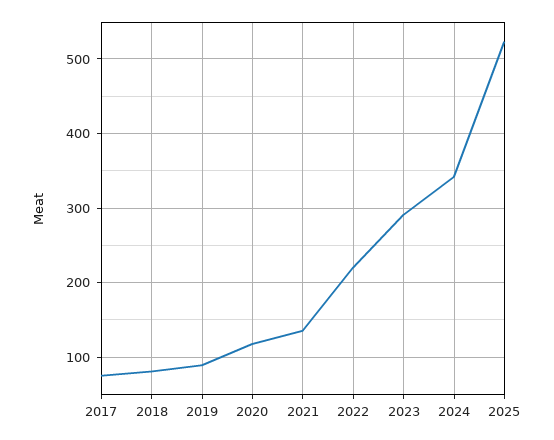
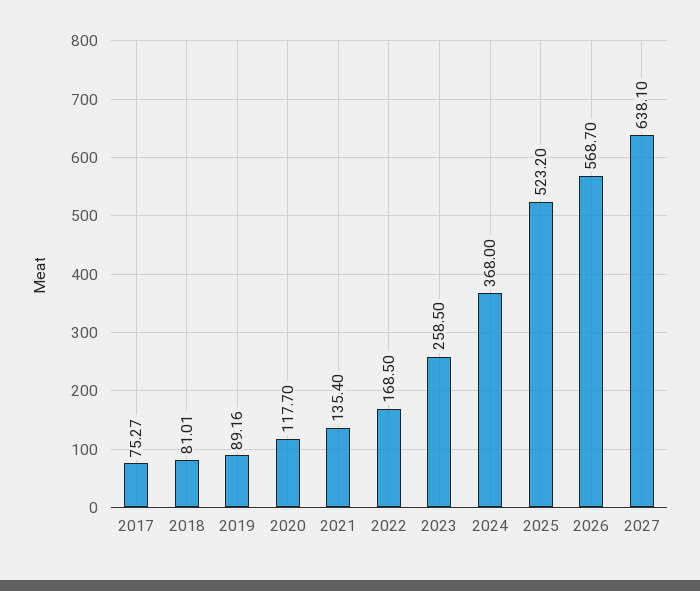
2022: 220 -> 168.5
2023: 290 -> 258.5
2024: 340 -> 368
2026: none -> 568.7
2027: none -> 638.1

